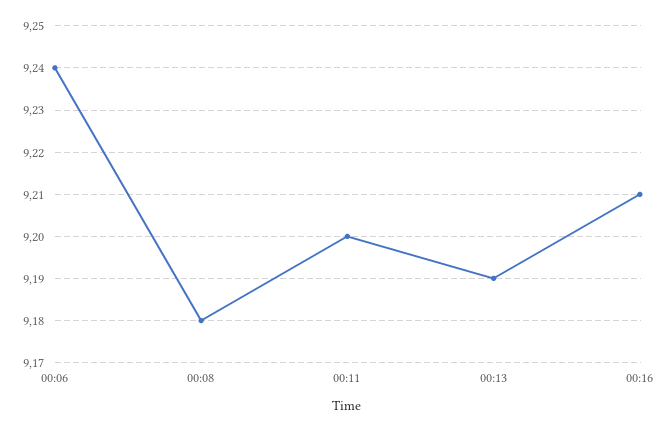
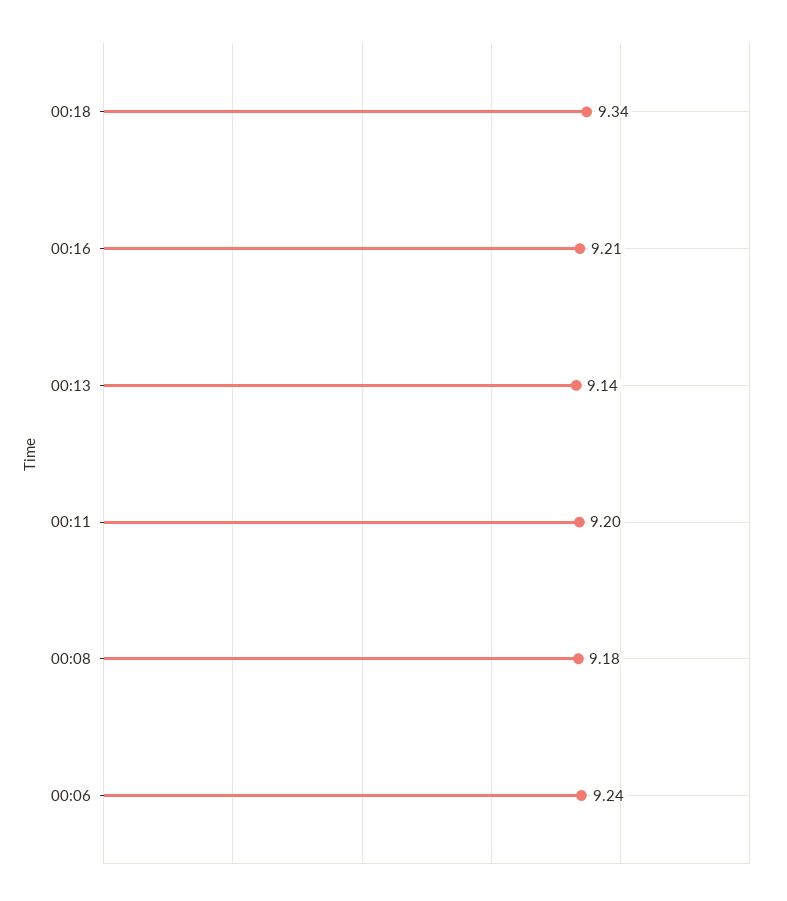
00:13: 9.19 -> 9.14
00:18: none -> 9.34

